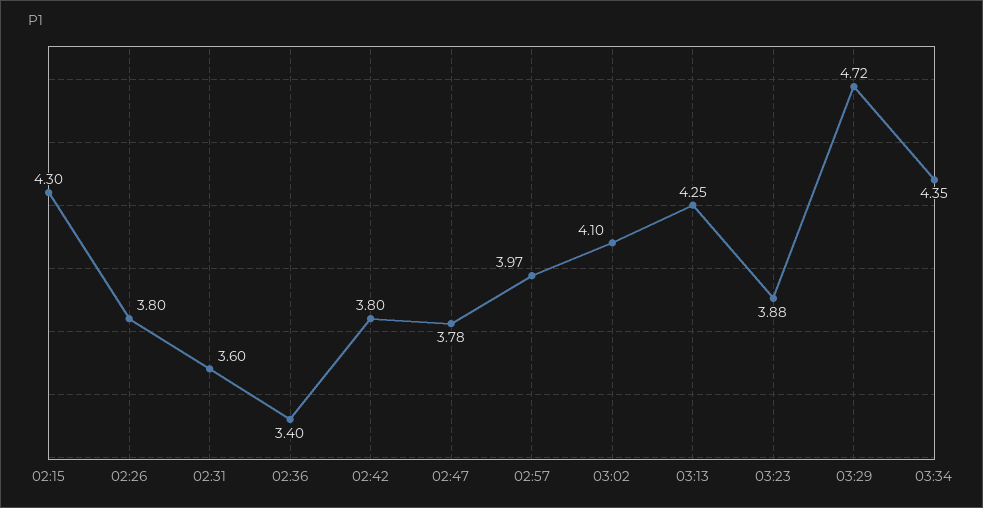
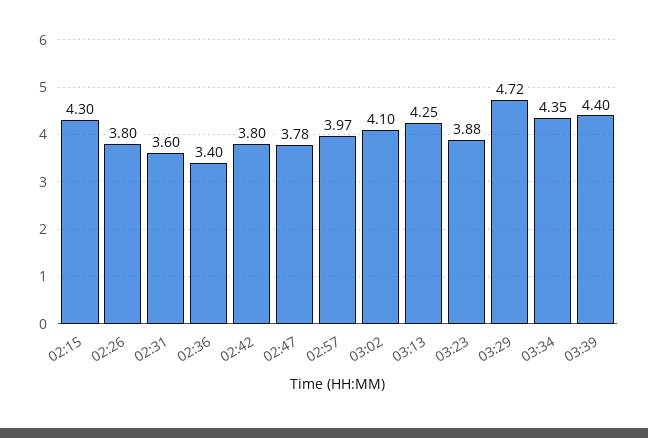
03:39: none -> 4.4

